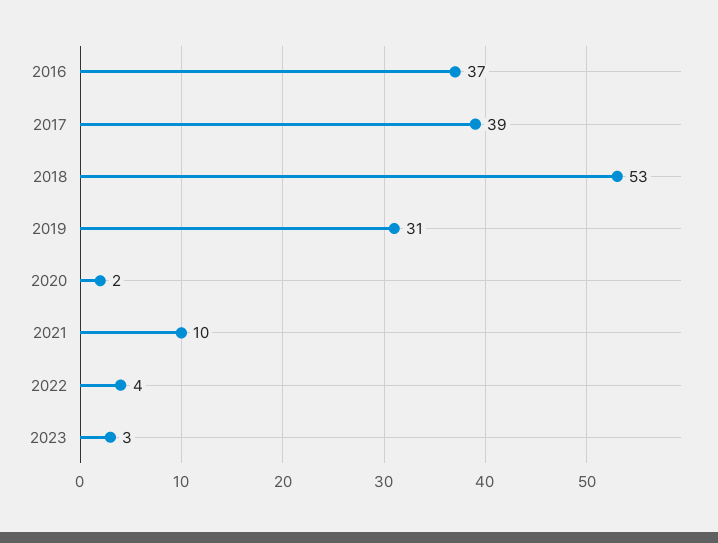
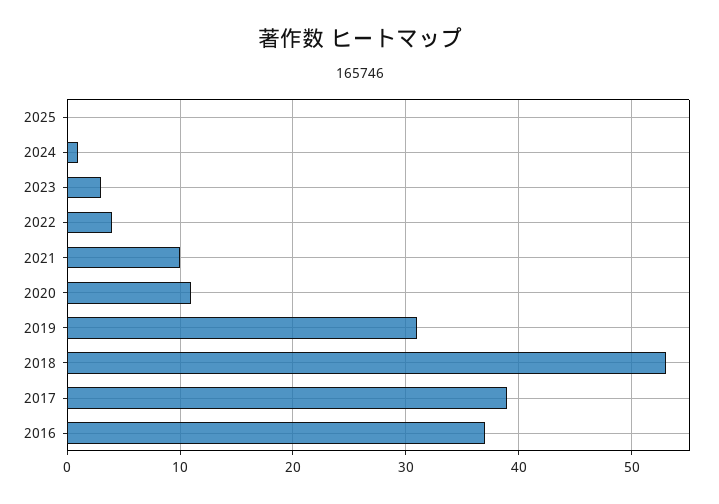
2020: 2 -> 11
2025: none -> 0
2024: none -> 1

